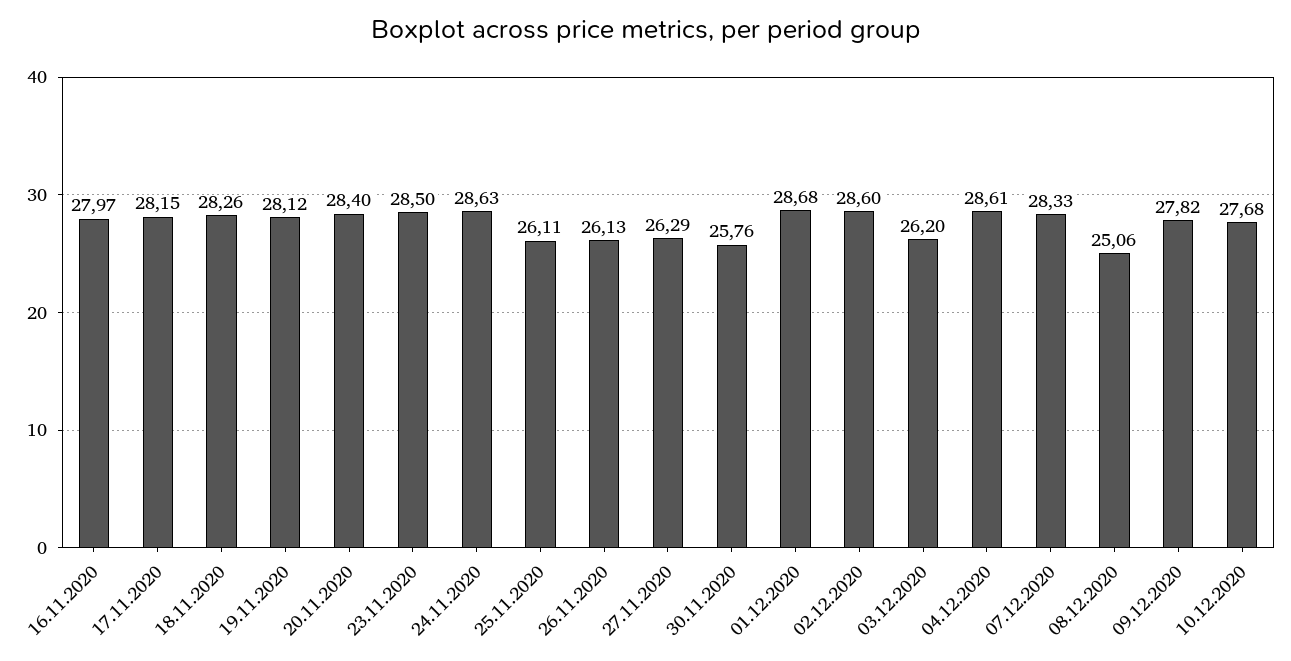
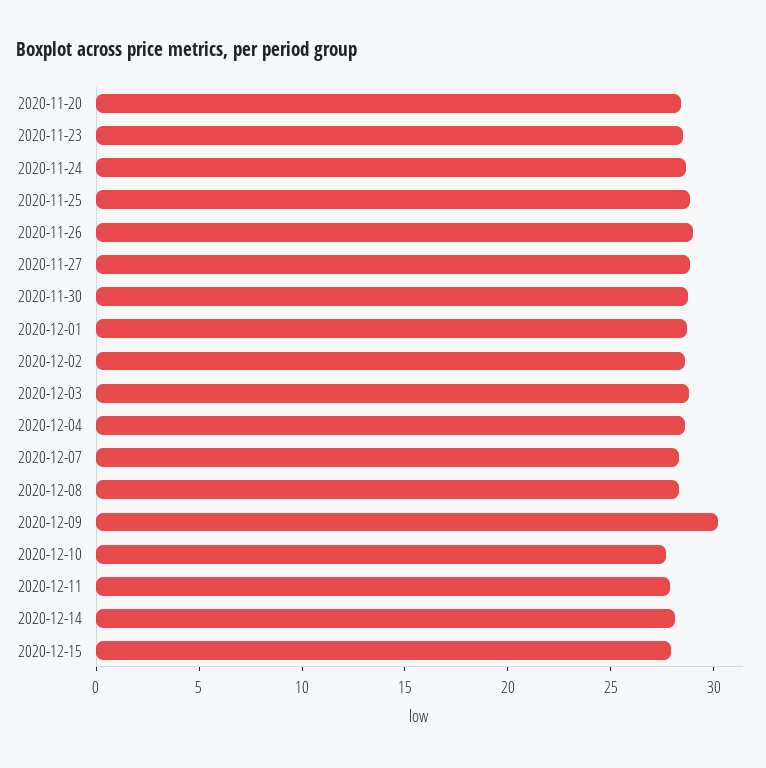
16.11.2020: 27.97 -> none
17.11.2020: 28.15 -> none
18.11.2020: 28.26 -> none
19.11.2020: 28.12 -> none
25.11.2020: 26.11 -> 29
26.11.2020: 26.13 -> 29
27.11.2020: 26.29 -> 29
30.11.2020: 25.76 -> 29
03.12.2020: 26.2 -> 29
08.12.2020: 25.06 -> 28
09.12.2020: 27.82 -> 30
2020-12-11: none -> 28
2020-12-14: none -> 28
2020-12-15: none -> 28

